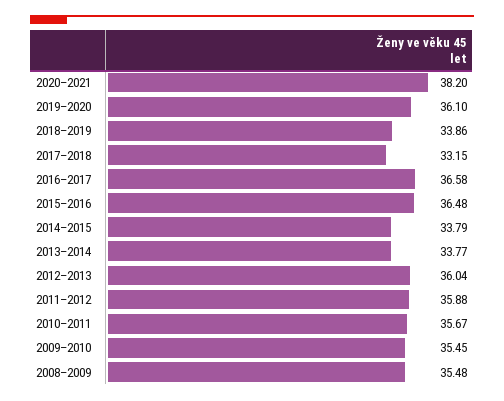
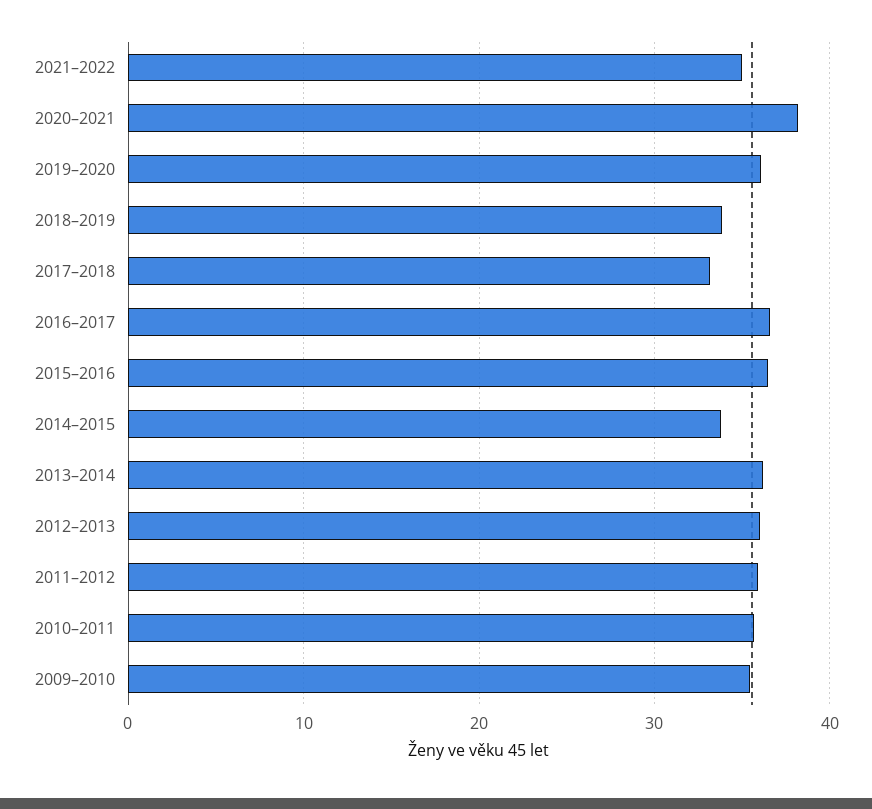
2013–2014: 33.77 -> 36
2008–2009: 35.48 -> none
2021–2022: none -> 35

